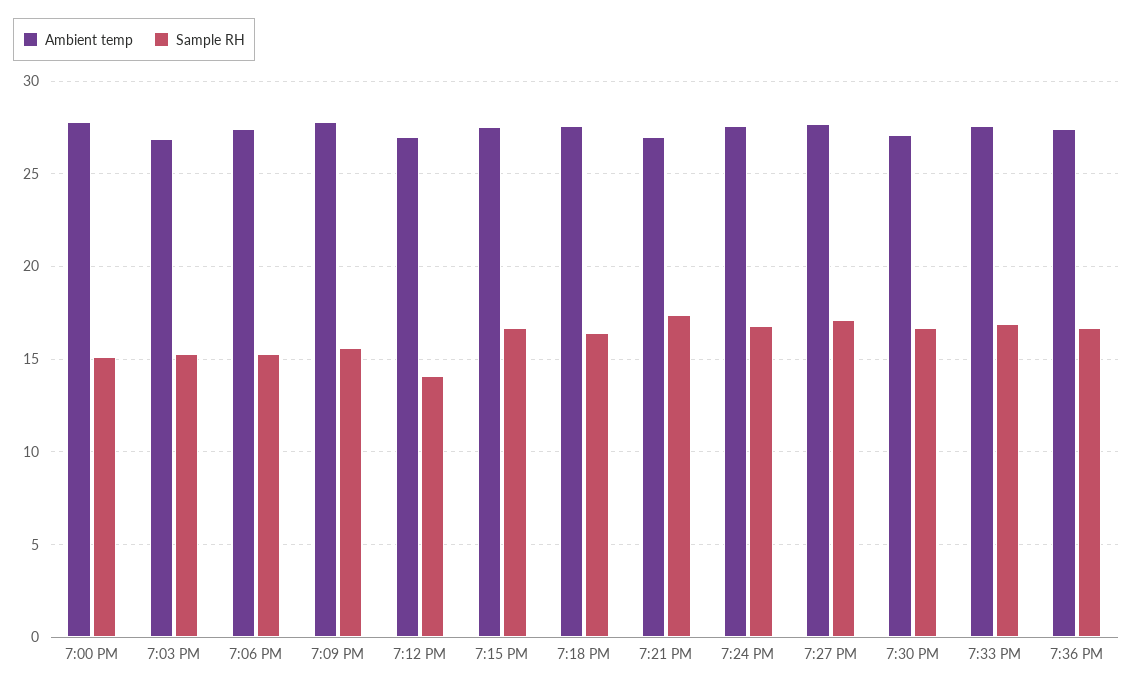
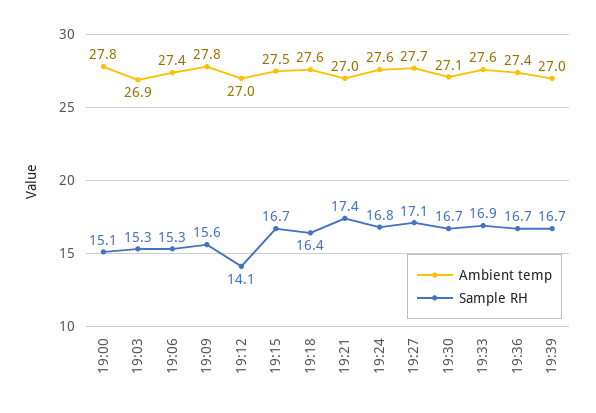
Ambient temp, 19:39: none -> 27
Sample RH, 19:39: none -> 16.7

